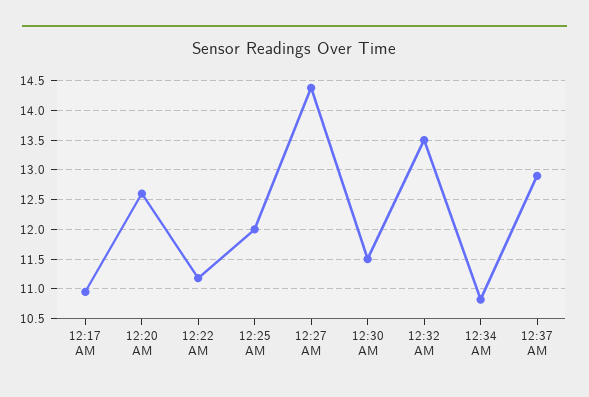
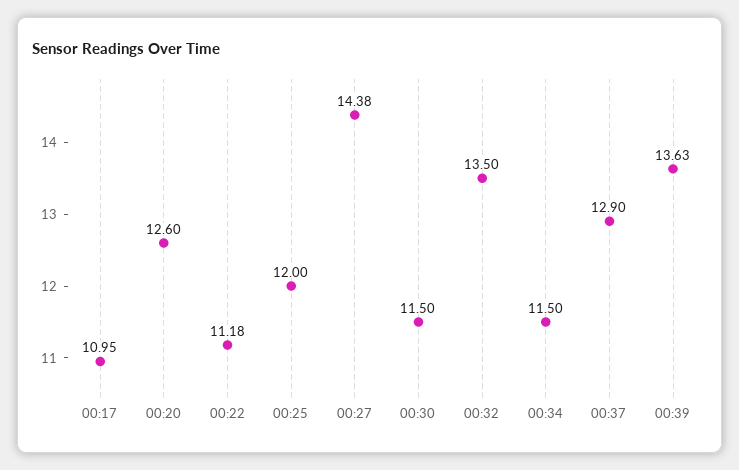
12:34 AM: 10.75 -> 11.5
00:39: none -> 13.63

